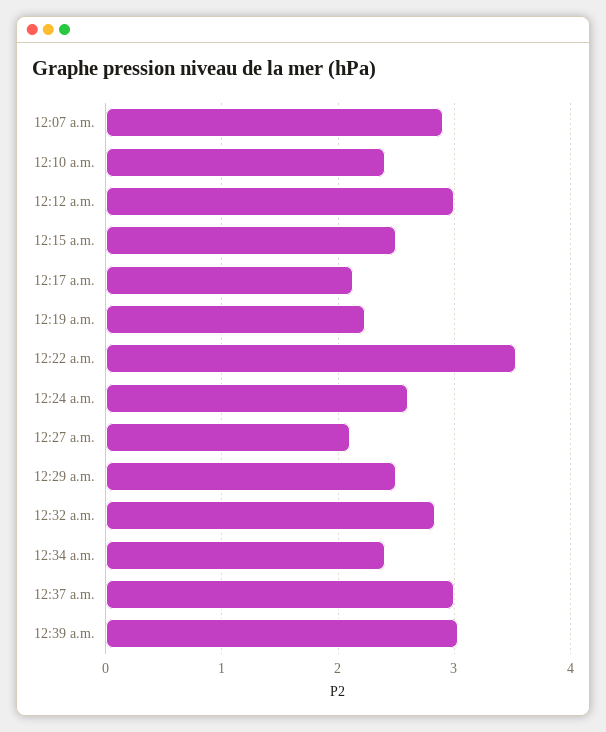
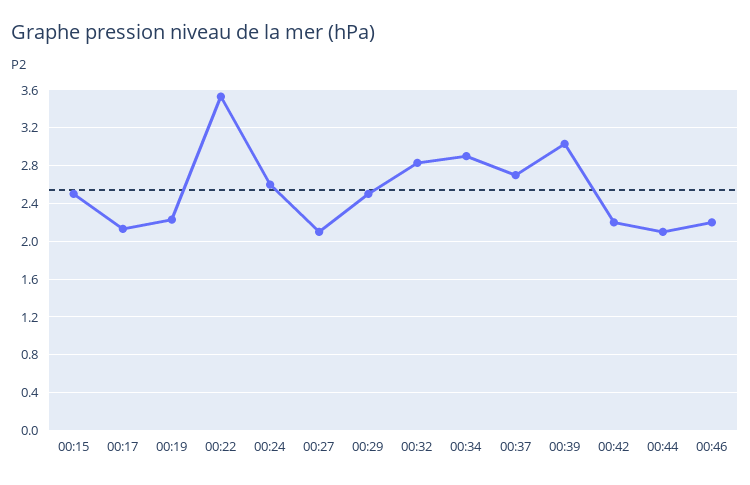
12:07 a.m.: 2.9 -> none
12:10 a.m.: 2.4 -> none
12:12 a.m.: 3 -> none
12:34 a.m.: 2.4 -> 2.9
12:37 a.m.: 3 -> 2.7
00:42: none -> 2.2
00:44: none -> 2.1
00:46: none -> 2.2

